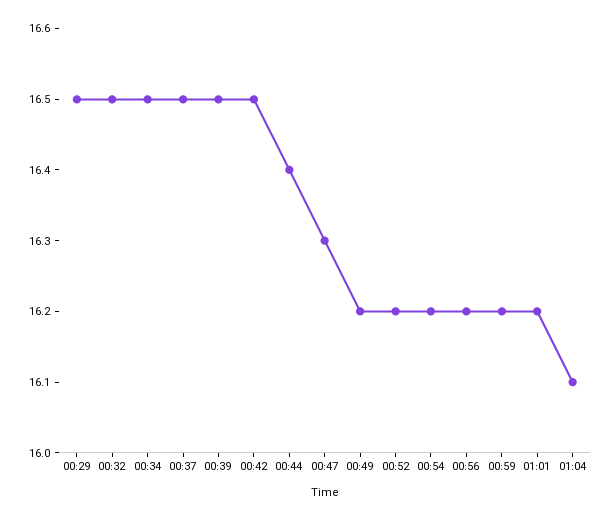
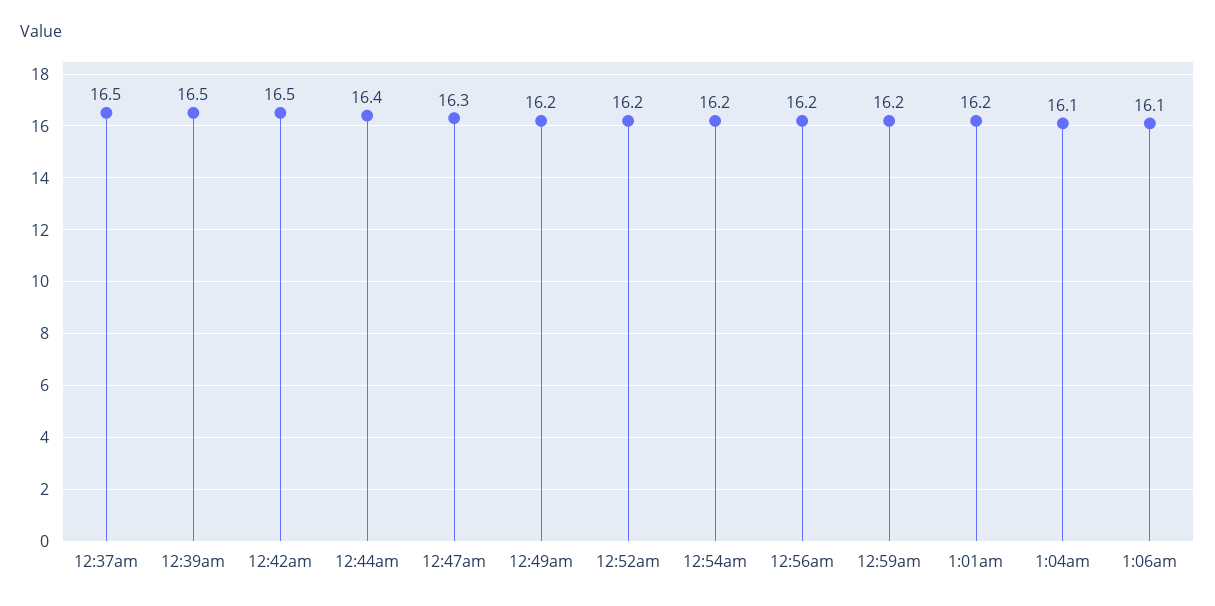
00:29: 16.5 -> none
00:32: 16.5 -> none
00:34: 16.5 -> none
1:06am: none -> 16.1

